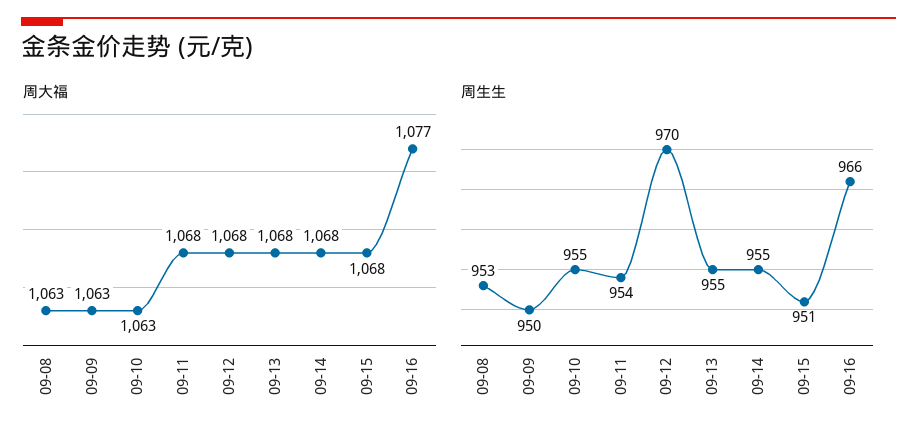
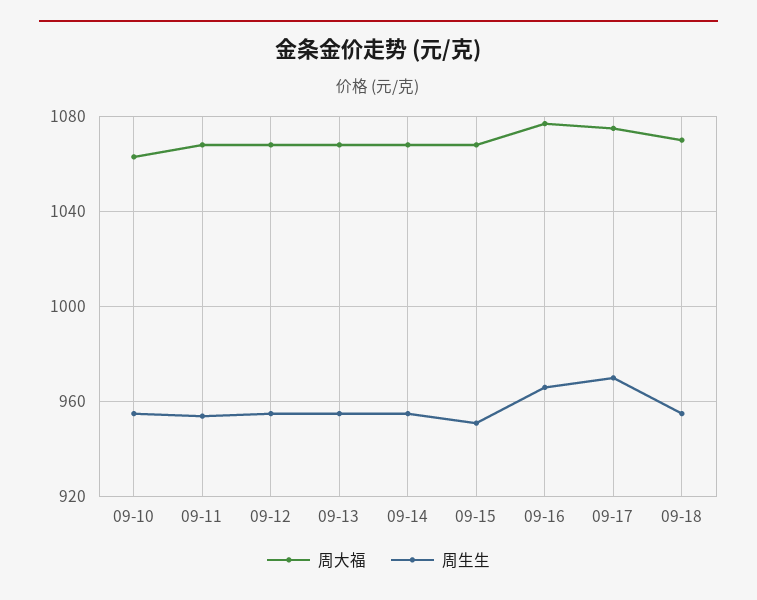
周大福, 09-08: 1063 -> none
周大福, 09-09: 1063 -> none
周生生, 09-08: 953 -> none
周生生, 09-09: 950 -> none
周生生, 09-12: 970 -> 955
周大福, 09-17: none -> 1075
周生生, 09-17: none -> 970
周大福, 09-18: none -> 1070
周生生, 09-18: none -> 955

